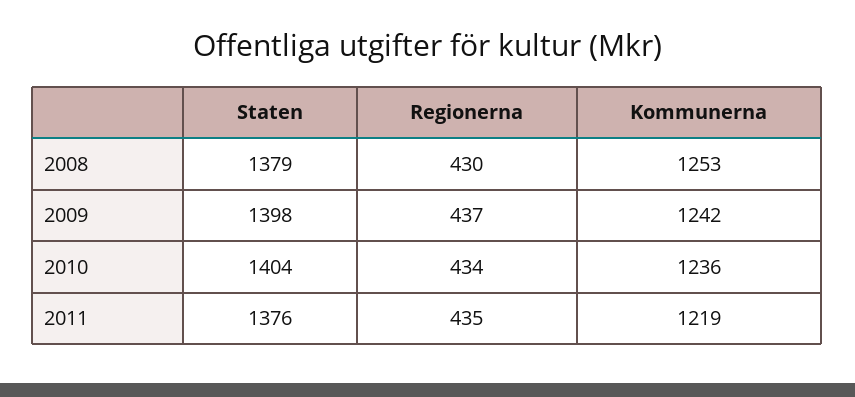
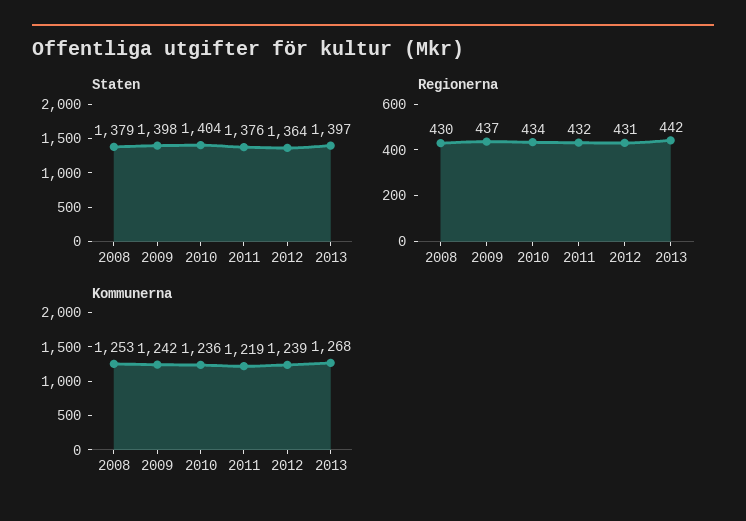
Regionerna, 2011: 435 -> 432
Staten, 2012: none -> 1364
Staten, 2013: none -> 1397
Regionerna, 2012: none -> 431
Regionerna, 2013: none -> 442
Kommunerna, 2012: none -> 1239
Kommunerna, 2013: none -> 1268

